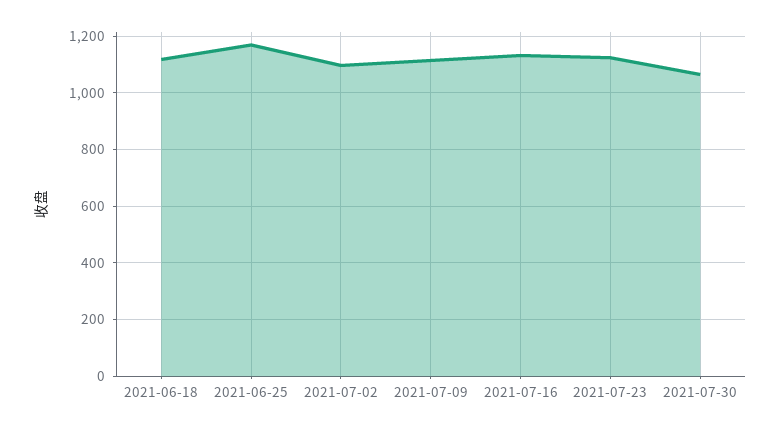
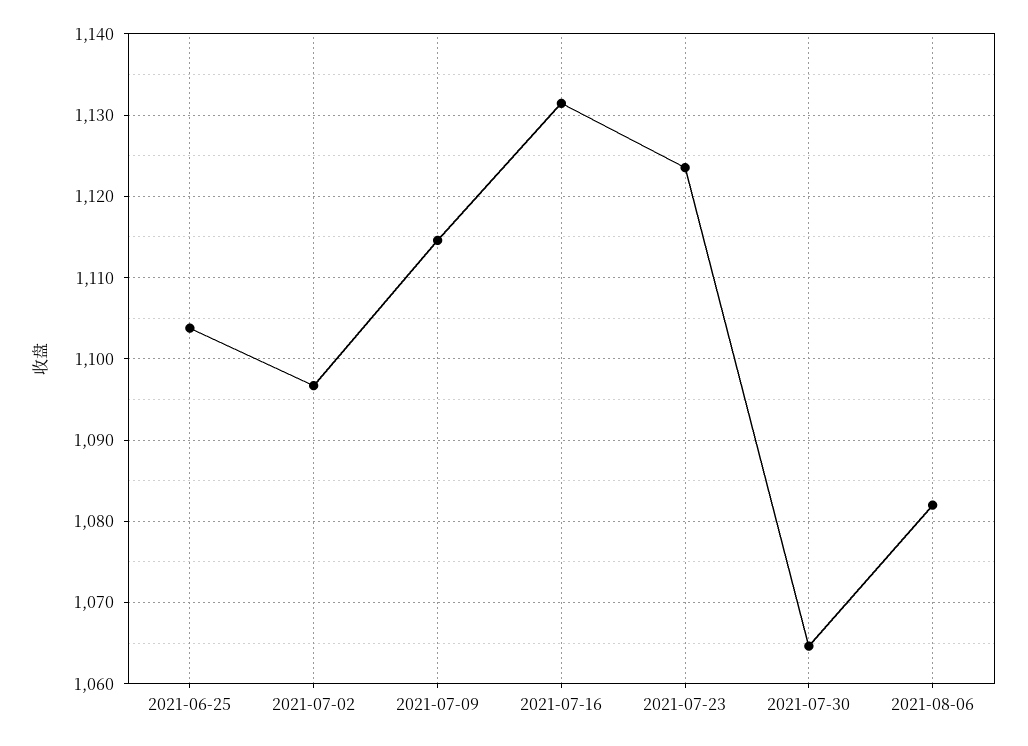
2021-06-18: 1125 -> none
2021-06-25: 1175 -> 1104
2021-08-06: none -> 1082

